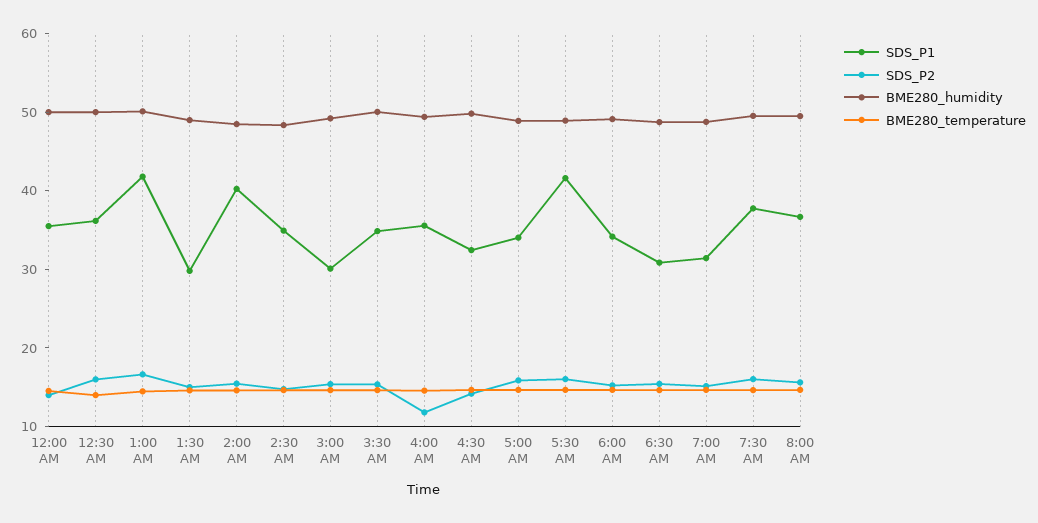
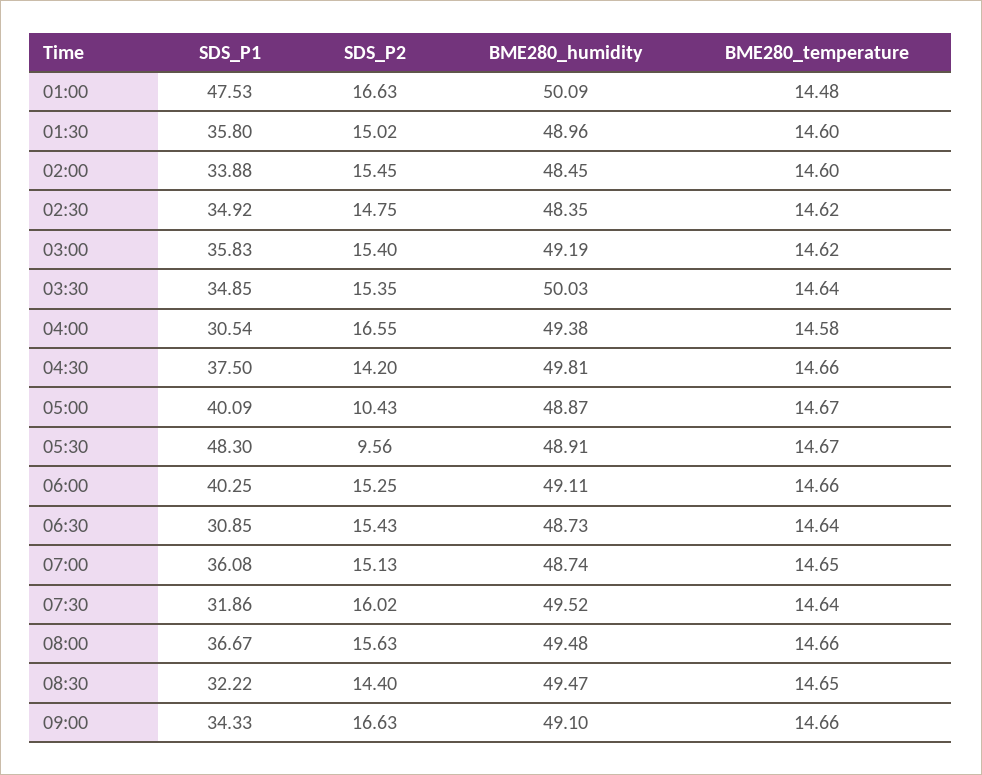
SDS_P1, 12:00 AM: 36 -> none
SDS_P2, 12:00 AM: 14 -> none
BME280_humidity, 12:00 AM: 50 -> none
BME280_temperature, 12:00 AM: 14 -> none
SDS_P1, 12:30 AM: 36 -> none
SDS_P2, 12:30 AM: 16 -> none
BME280_humidity, 12:30 AM: 50 -> none
BME280_temperature, 12:30 AM: 14 -> none
SDS_P1, 1:00 AM: 42 -> 47.53
SDS_P1, 1:30 AM: 30 -> 35.8
SDS_P1, 2:00 AM: 40 -> 33.88
SDS_P1, 3:00 AM: 30 -> 35.83
SDS_P1, 4:00 AM: 36 -> 30.54
SDS_P2, 4:00 AM: 12 -> 16.55
SDS_P1, 4:30 AM: 32 -> 37.5
SDS_P1, 5:00 AM: 34 -> 40.09
SDS_P2, 5:00 AM: 16 -> 10.43
SDS_P1, 5:30 AM: 42 -> 48.3
SDS_P2, 5:30 AM: 16 -> 9.56
SDS_P1, 6:00 AM: 34 -> 40.25
SDS_P1, 7:00 AM: 32 -> 36.08
SDS_P1, 7:30 AM: 38 -> 31.86
SDS_P1, 08:30: none -> 32.22
SDS_P2, 08:30: none -> 14.4
BME280_humidity, 08:30: none -> 49.47
BME280_temperature, 08:30: none -> 14.65
SDS_P1, 09:00: none -> 34.33
SDS_P2, 09:00: none -> 16.63
BME280_humidity, 09:00: none -> 49.1
BME280_temperature, 09:00: none -> 14.66

